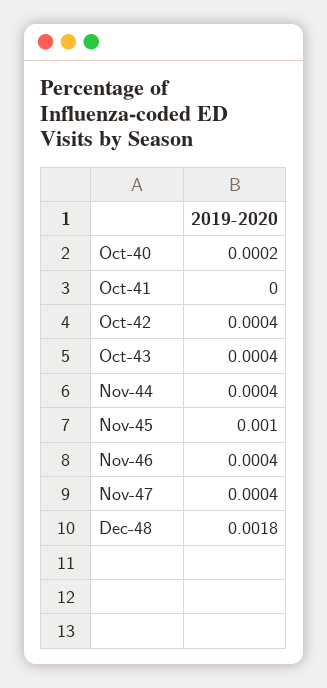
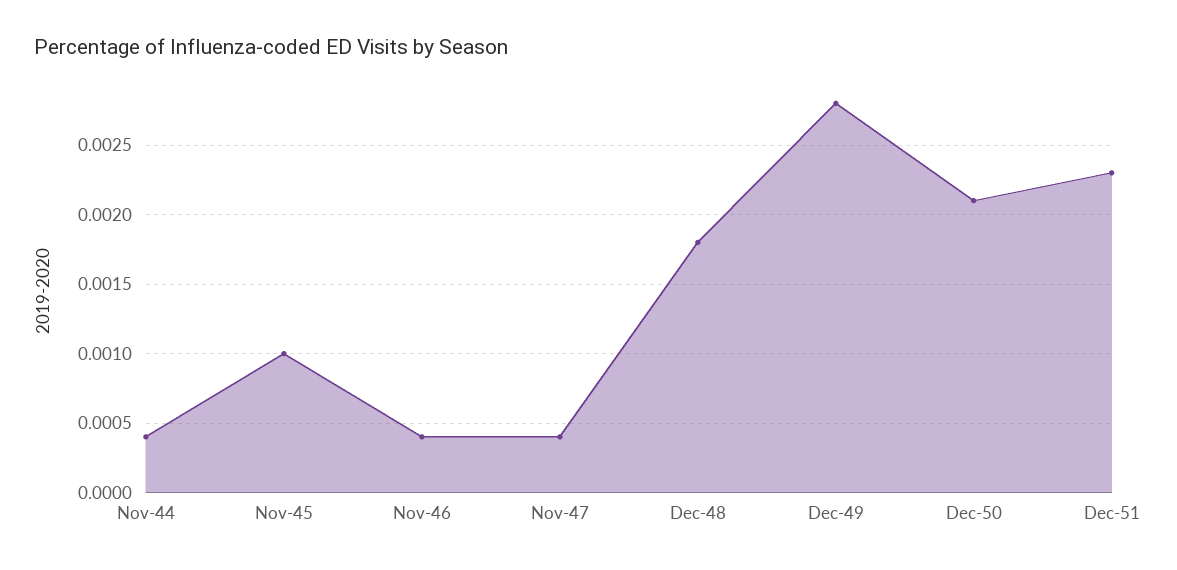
Oct-40: 0.0002 -> none
Oct-41: 0 -> none
Oct-42: 0.0004 -> none
Oct-43: 0.0004 -> none
Dec-49: none -> 0.0028
Dec-50: none -> 0.0021
Dec-51: none -> 0.0023

